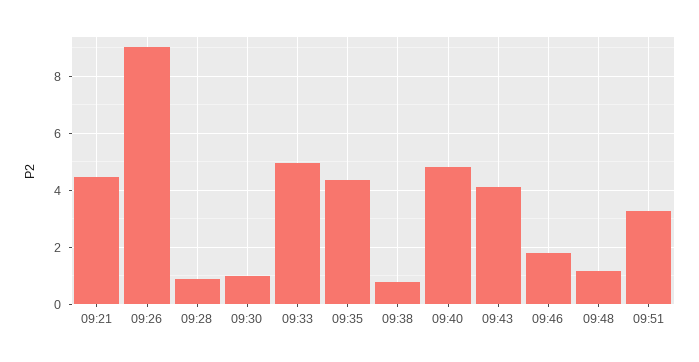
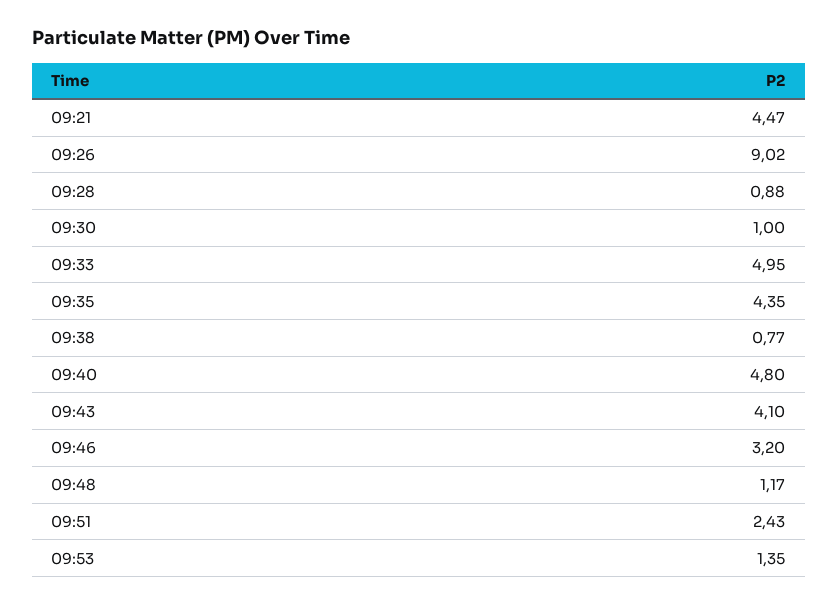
09:46: 1.75 -> 3.2
09:51: 3.25 -> 2.43
09:53: none -> 1.35

